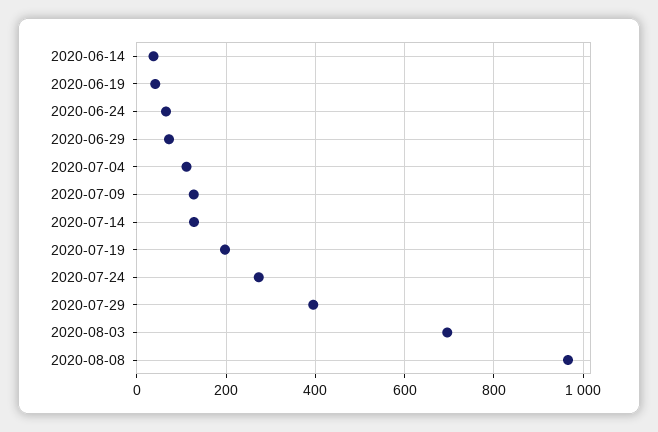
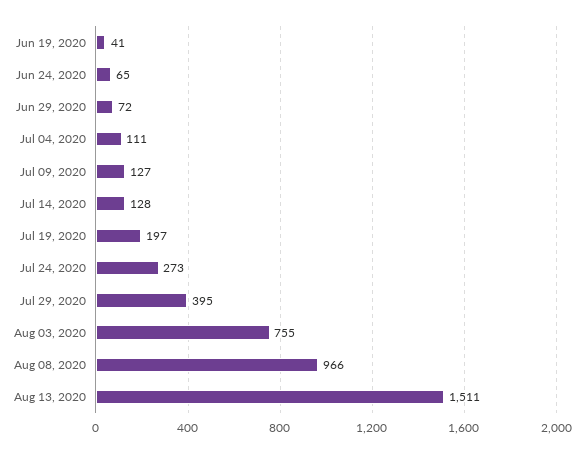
2020-06-14: 40 -> none
2020-08-03: 700 -> 755
Aug 13, 2020: none -> 1511

